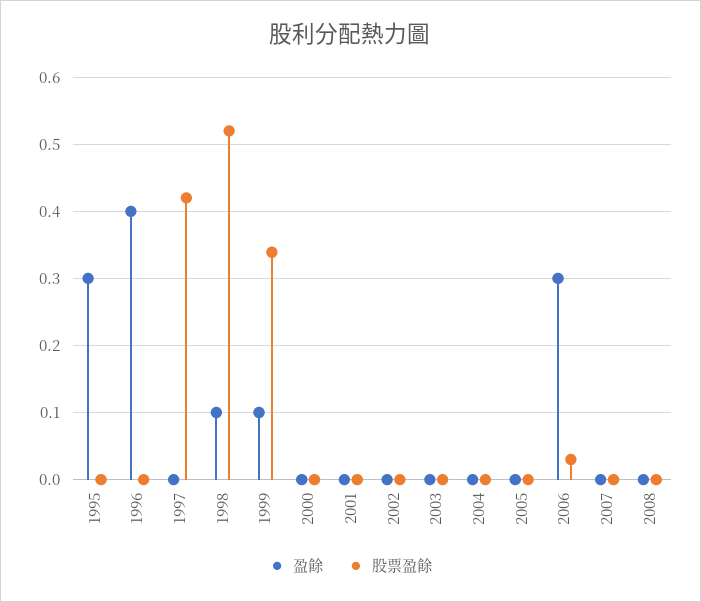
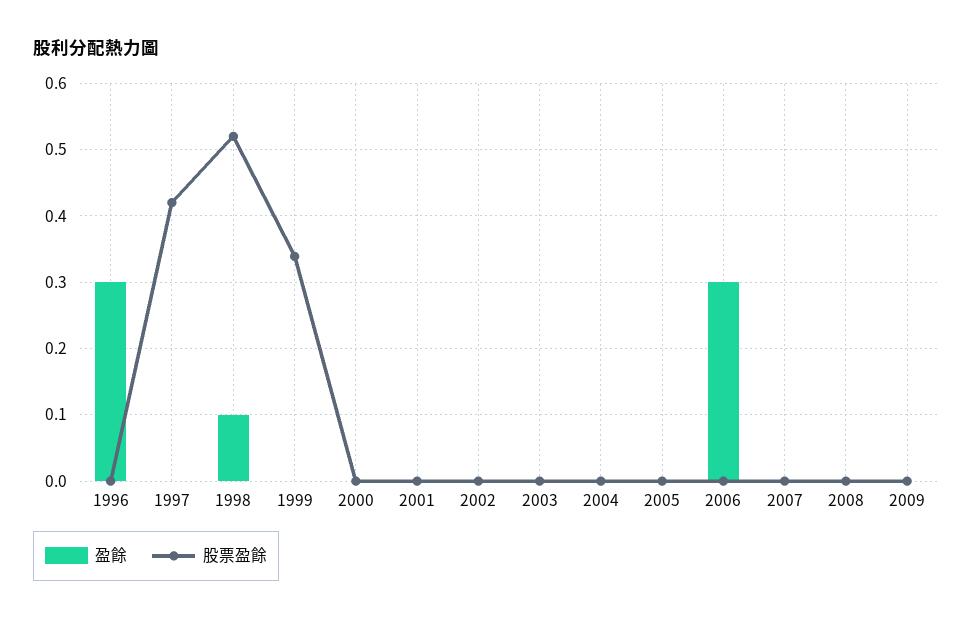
盈餘, 1995: 0.3 -> none
股票盈餘, 1995: 0 -> none
盈餘, 1996: 0.4 -> 0.3
盈餘, 1999: 0.1 -> 0
股票盈餘, 2006: 0.03 -> 0
盈餘, 2009: none -> 0
股票盈餘, 2009: none -> 0

